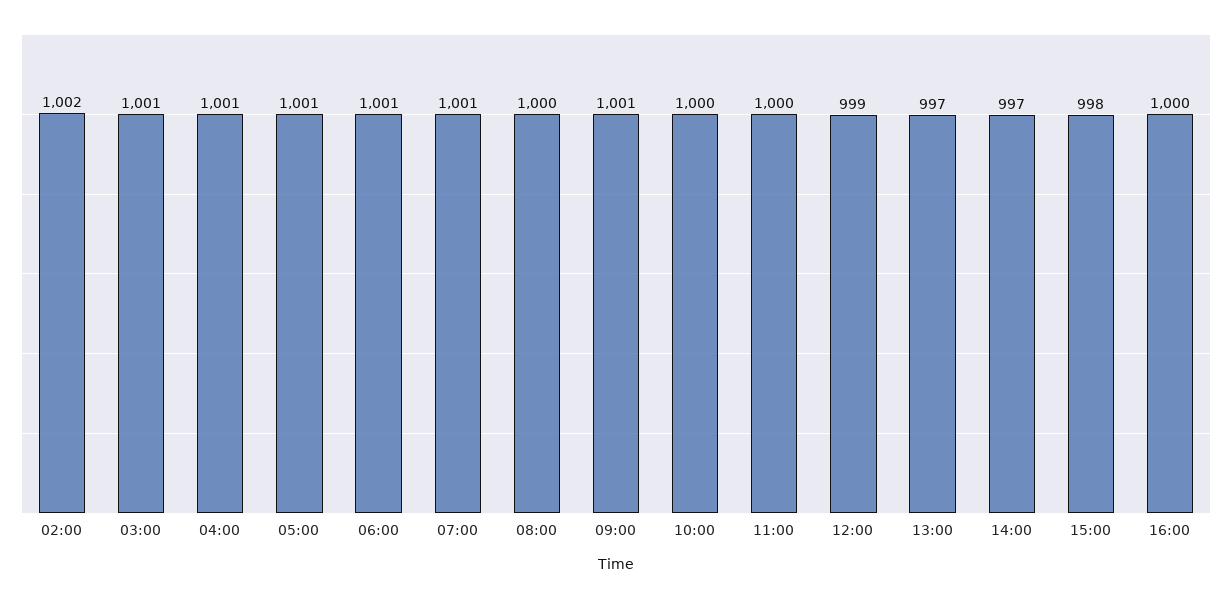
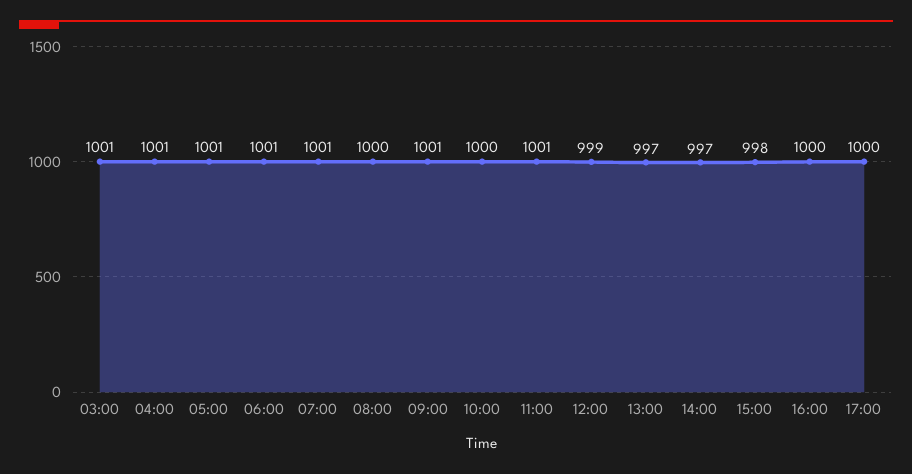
02:00: 1002 -> none
11:00: 1000 -> 1001
17:00: none -> 1000

